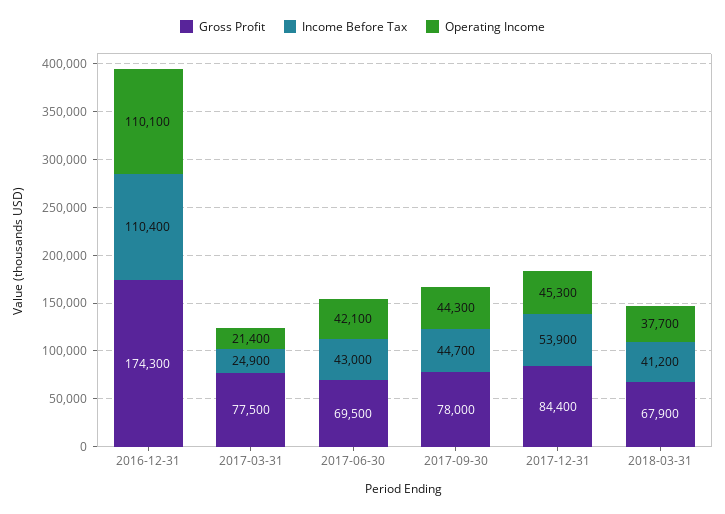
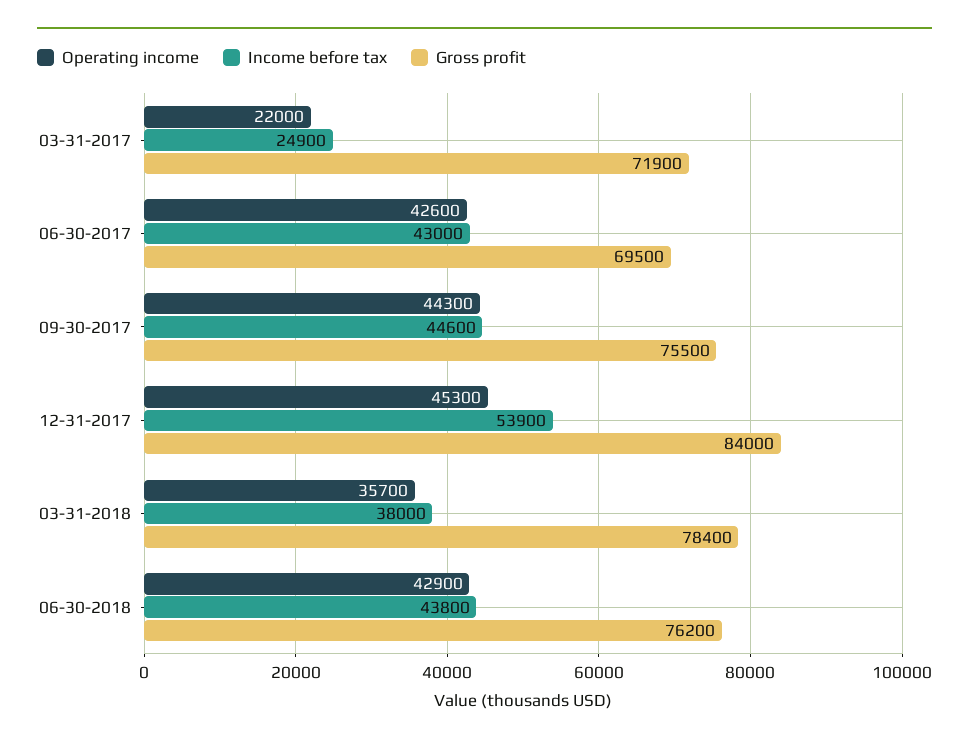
Gross Profit, 2016-12-31: 174300 -> none
Income Before Tax, 2016-12-31: 110400 -> none
Operating Income, 2016-12-31: 110100 -> none
Gross Profit, 2017-03-31: 77500 -> 71900
Operating Income, 2017-03-31: 21400 -> 22000
Operating Income, 2017-06-30: 42100 -> 42600
Gross Profit, 2017-09-30: 78000 -> 75500
Income Before Tax, 2017-09-30: 44700 -> 44600
Gross Profit, 2017-12-31: 84400 -> 84000
Gross Profit, 2018-03-31: 67900 -> 78400
Income Before Tax, 2018-03-31: 41200 -> 38000
Operating Income, 2018-03-31: 37700 -> 35700
Operating Income, 06-30-2018: none -> 42900
Income Before Tax, 06-30-2018: none -> 43800
Gross Profit, 06-30-2018: none -> 76200

